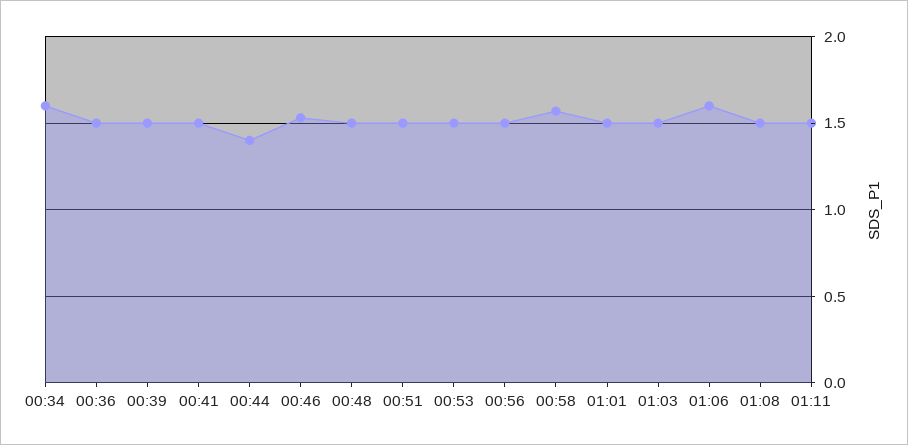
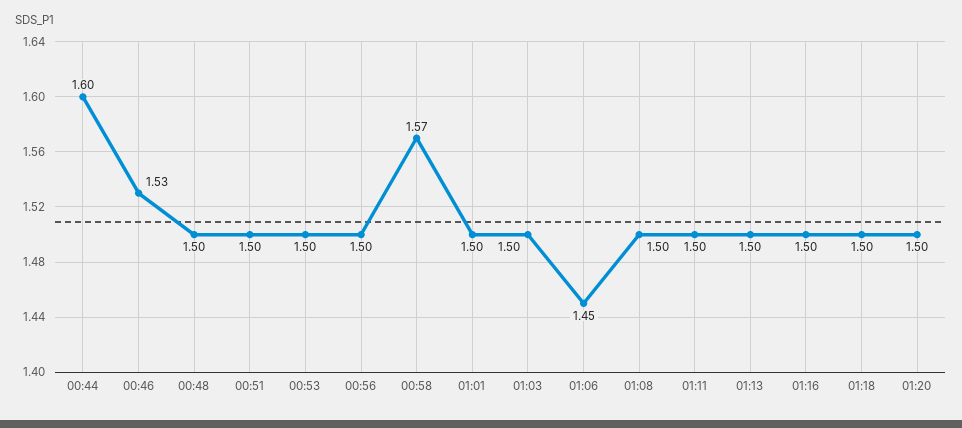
00:34: 1.6 -> none
00:36: 1.5 -> none
00:39: 1.5 -> none
00:41: 1.5 -> none
00:44: 1.4 -> 1.6
01:06: 1.6 -> 1.45
01:13: none -> 1.5
01:16: none -> 1.5
01:18: none -> 1.5
01:20: none -> 1.5

